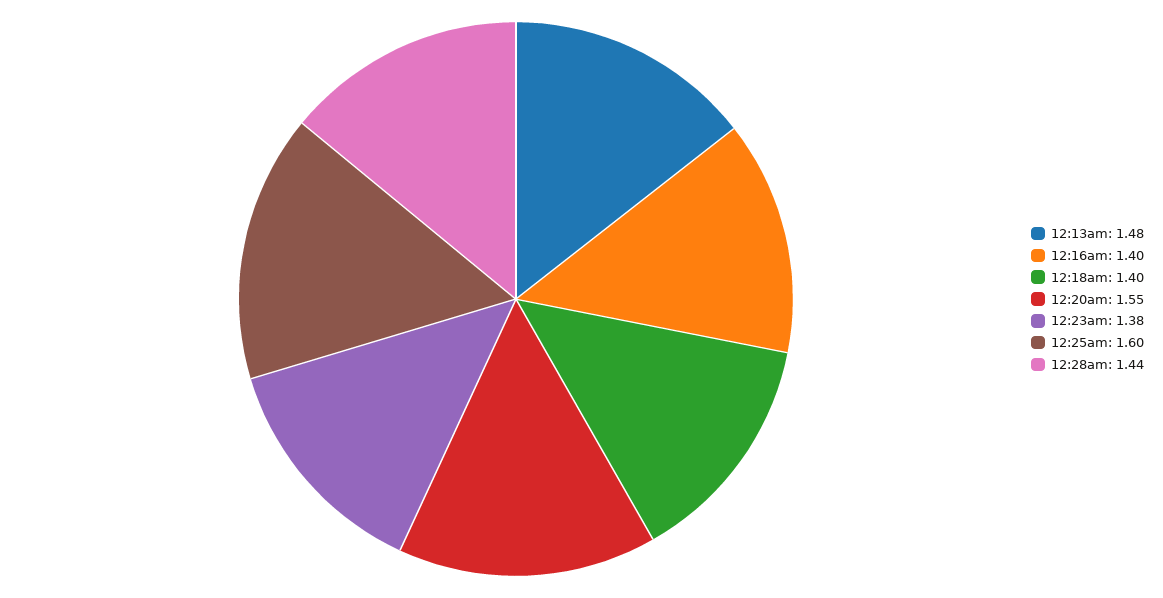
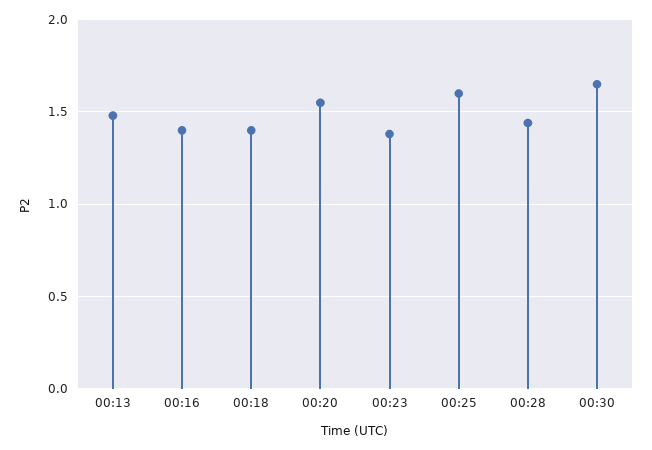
00:30: none -> 1.65

